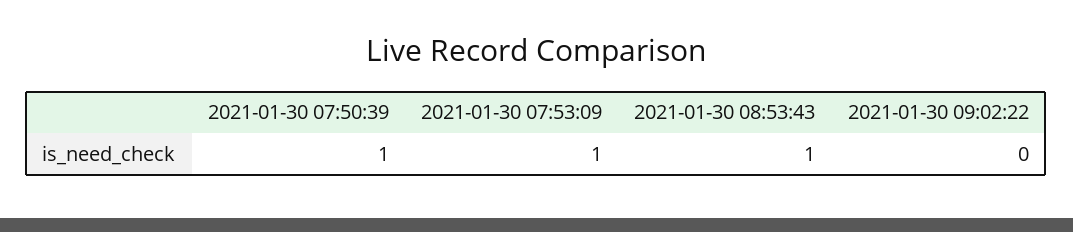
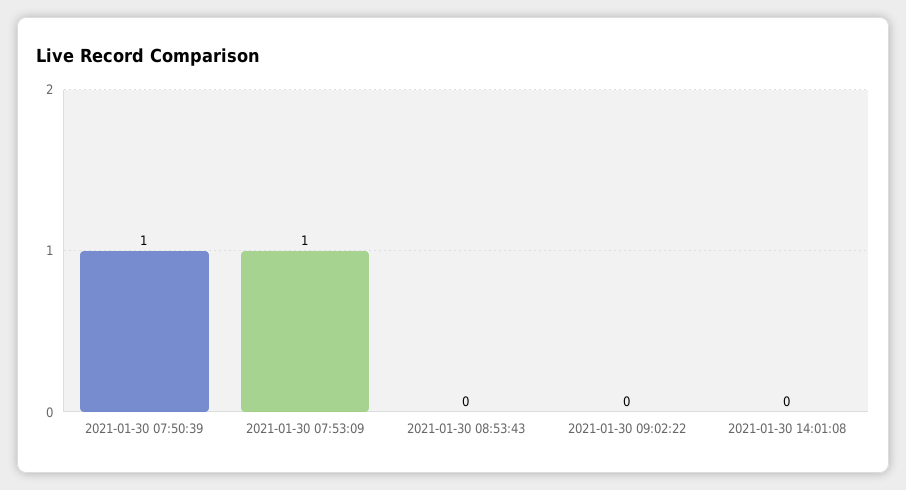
2021-01-30 08:53:43: 1 -> 0
2021-01-30 14:01:08: none -> 0

